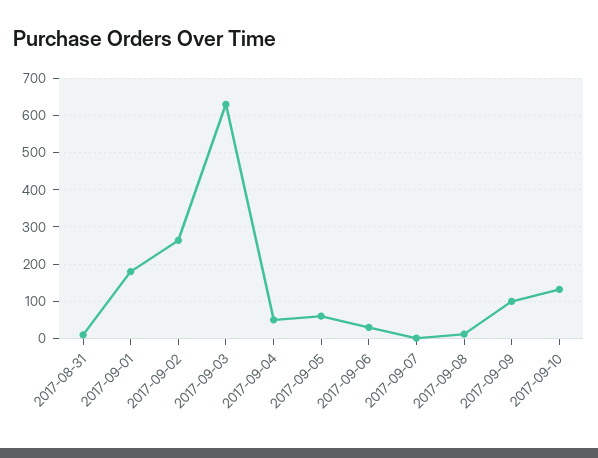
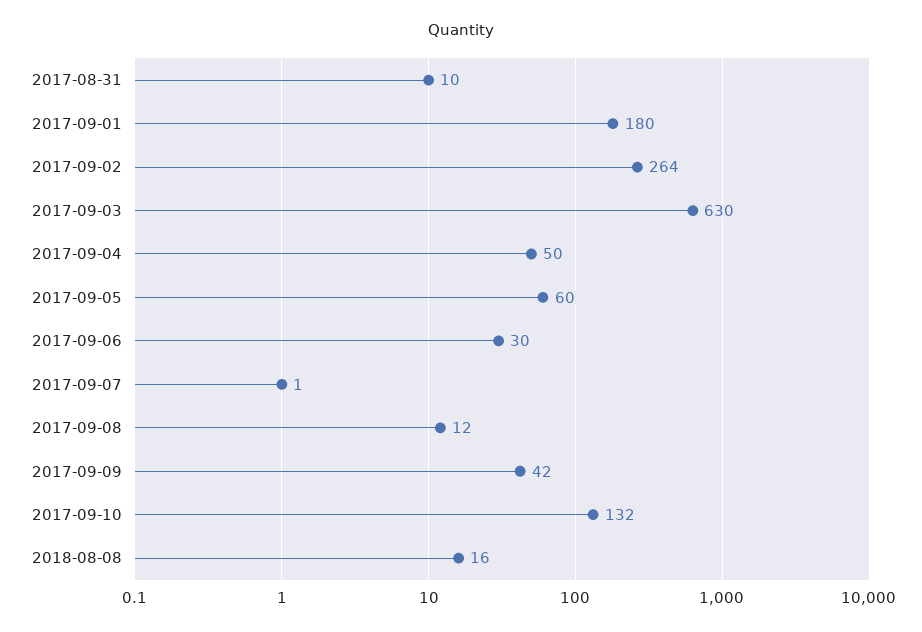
2017-09-09: 100 -> 42
2018-08-08: none -> 16

